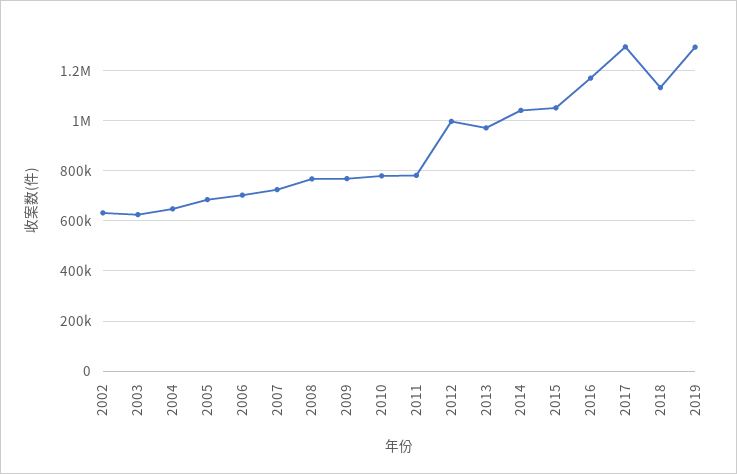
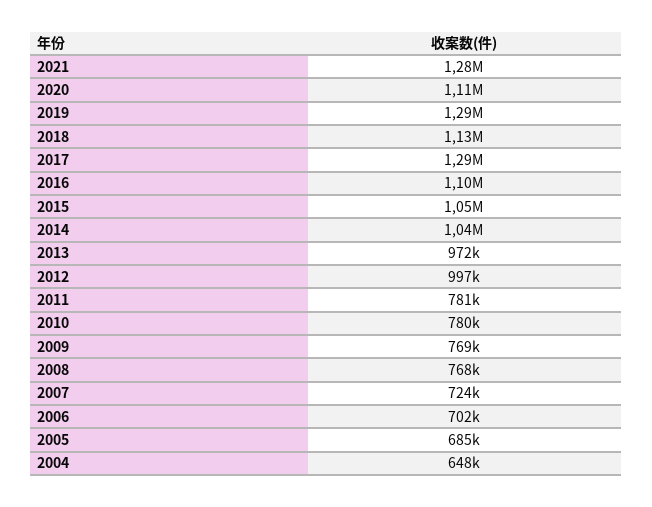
2002: 625000 -> none
2003: 625000 -> none
2016: 1175000 -> 1100000
2021: none -> 1280000
2020: none -> 1110000

